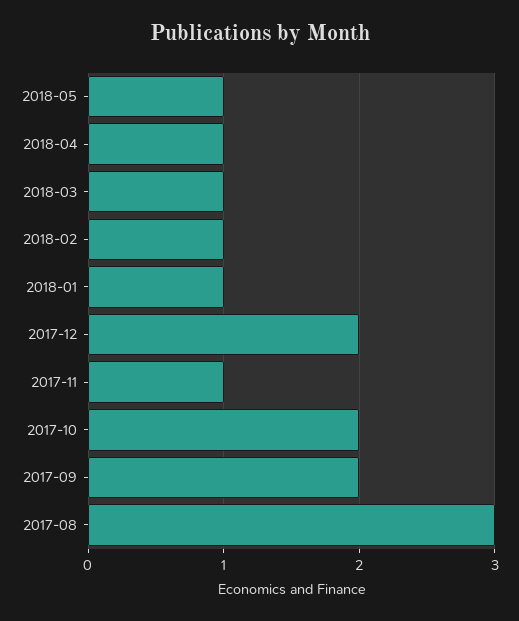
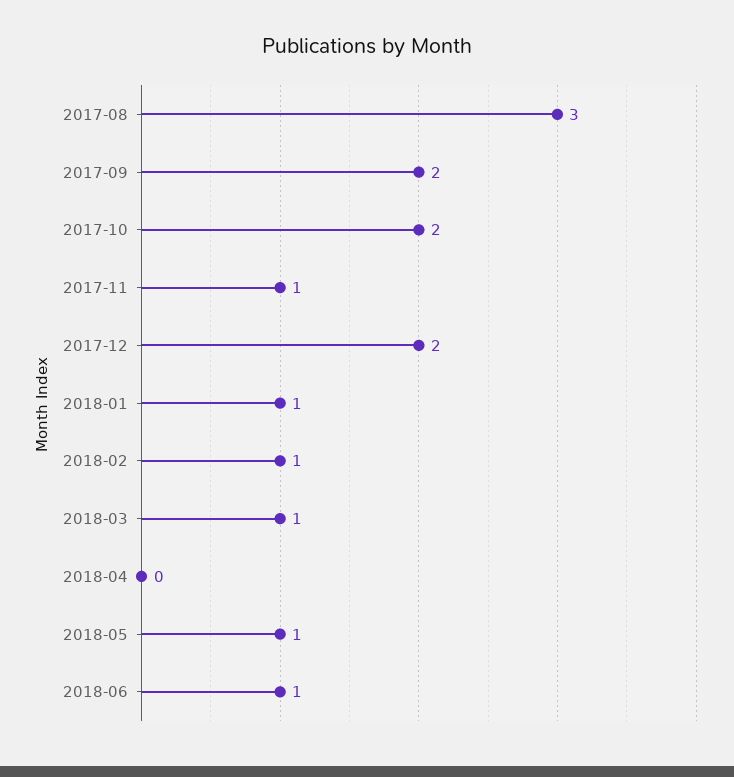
2018-04: 1 -> 0
2018-06: none -> 1

